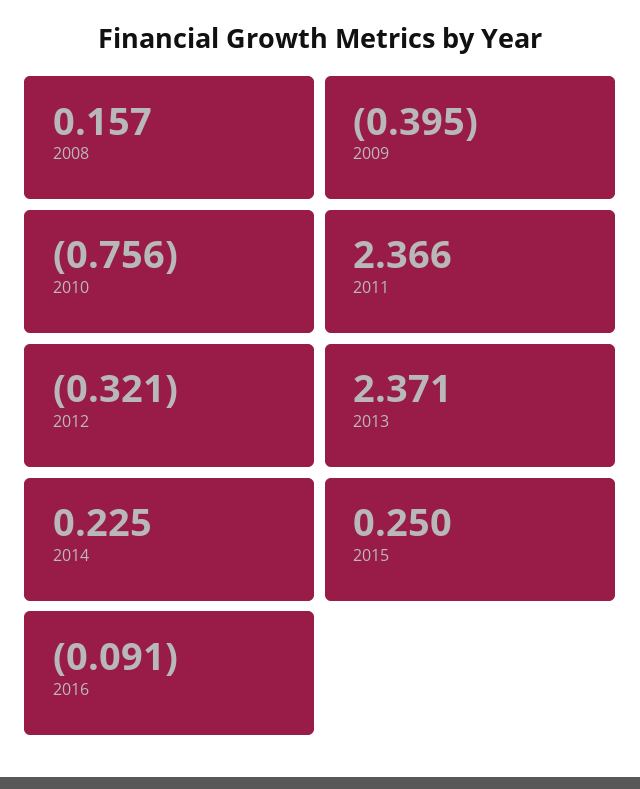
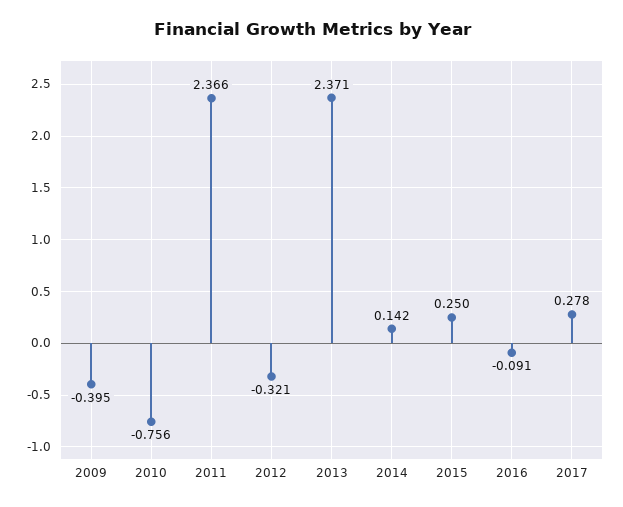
2008: 0.157 -> none
2014: 0.225 -> 0.142
2017: none -> 0.278

